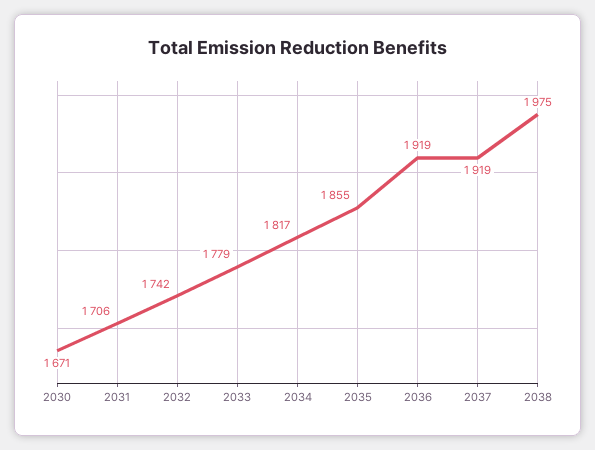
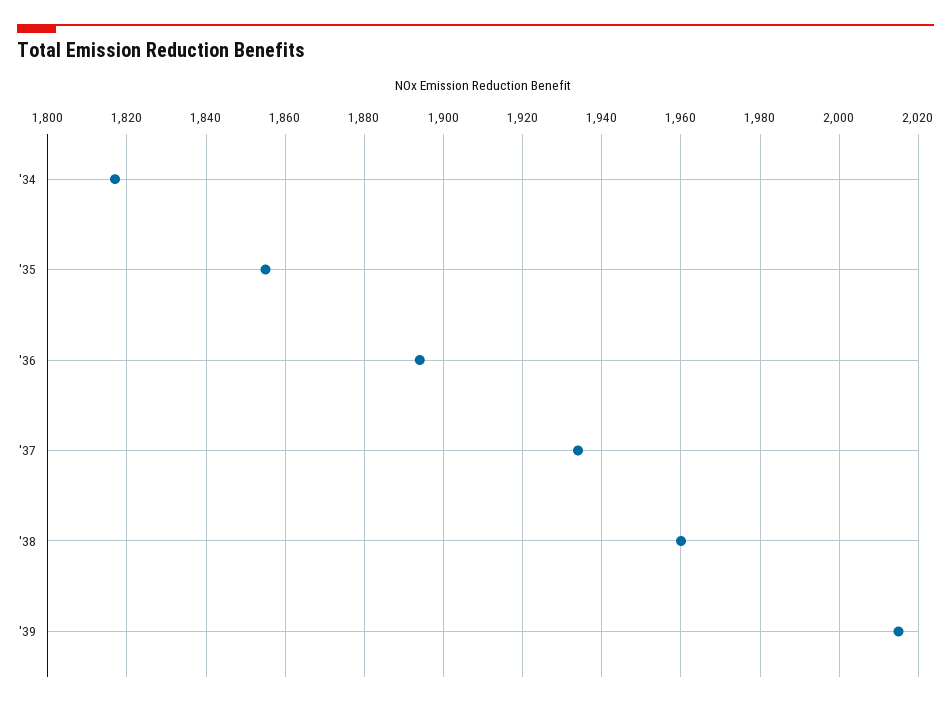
2030: 1671 -> none
2031: 1706 -> none
2032: 1742 -> none
2033: 1779 -> none
2036: 1919 -> 1895
2037: 1919 -> 1935
2038: 1975 -> 1960
'39: none -> 2015

